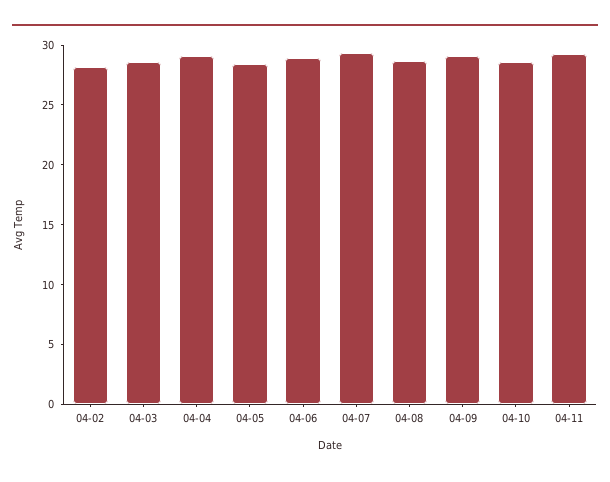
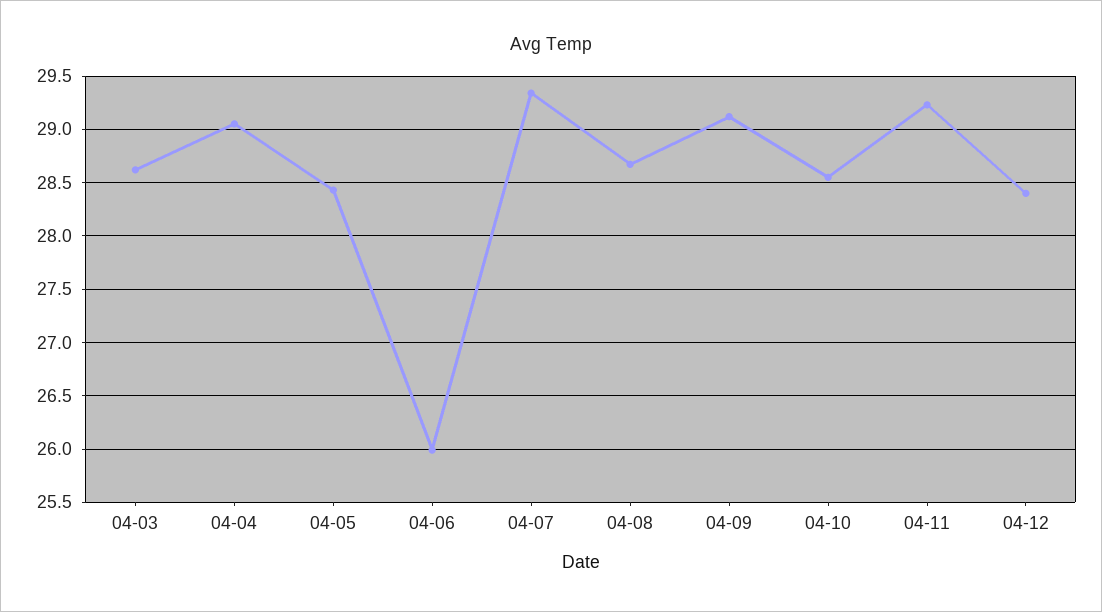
04-02: 28 -> none
04-06: 29 -> 26
04-12: none -> 28.4

